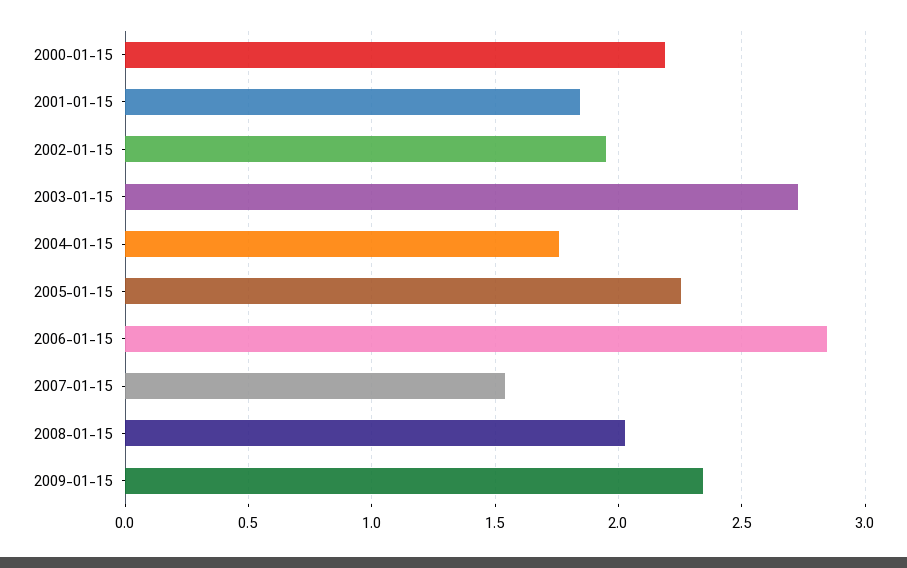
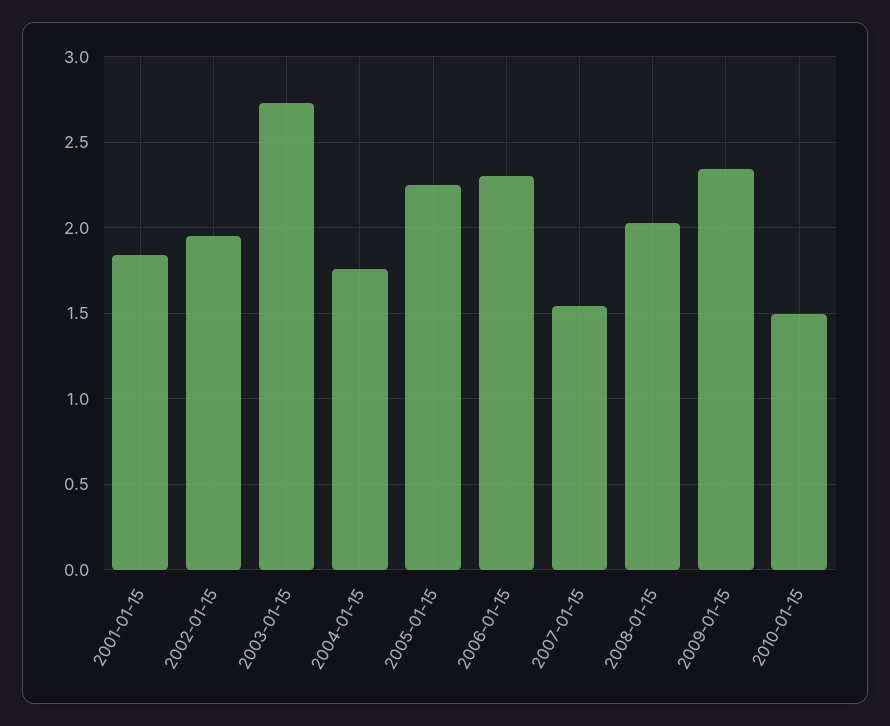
2000-01-15: 2.2 -> none
2006-01-15: 2.85 -> 2.3
2010-01-15: none -> 1.5

